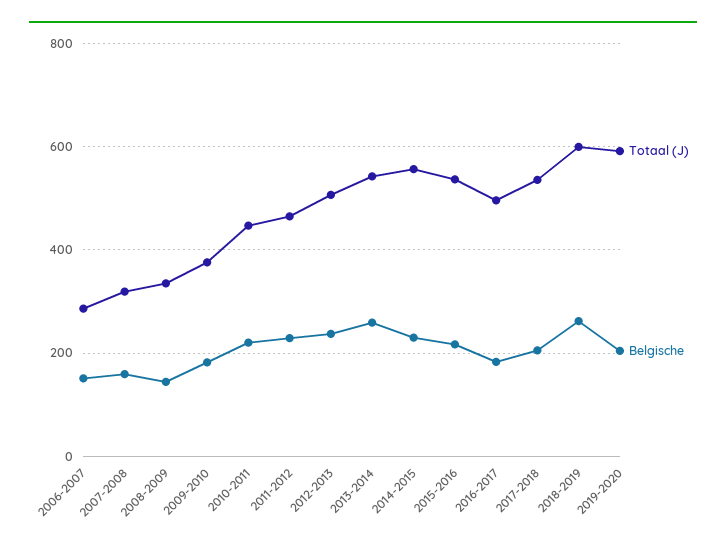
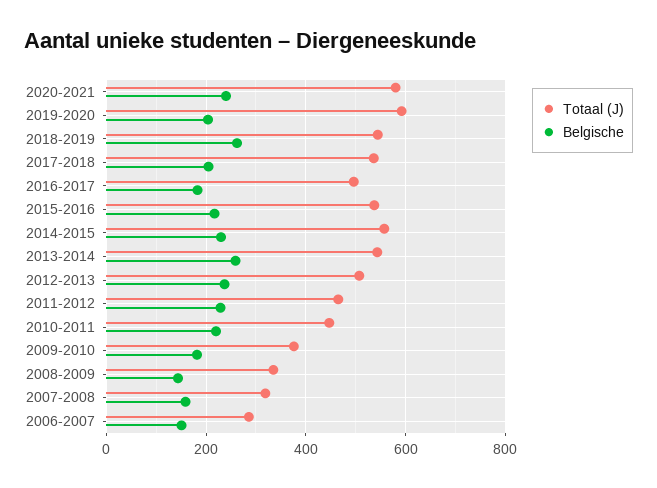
Totaal (J), 2018-2019: 600 -> 540
Totaal (J), 2020-2021: none -> 580
Belgische, 2020-2021: none -> 240

